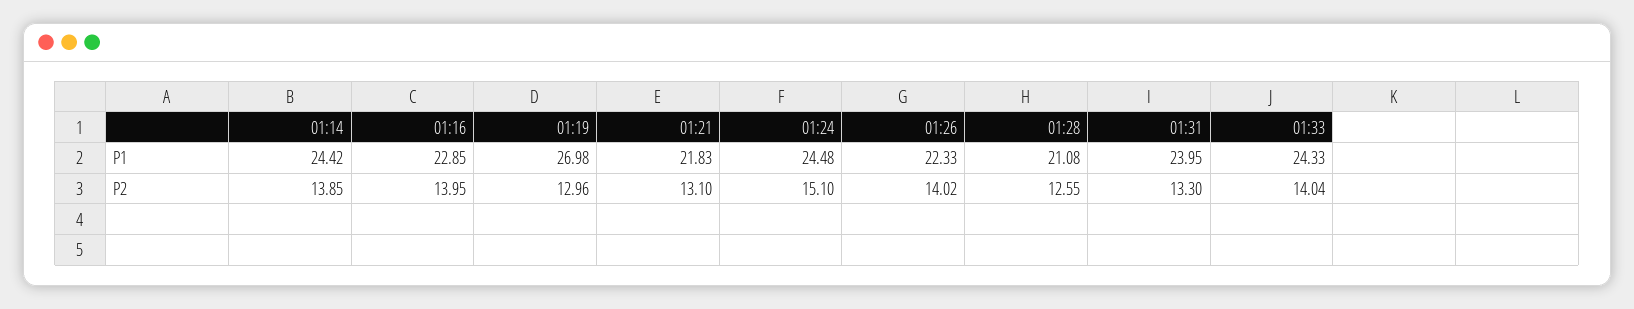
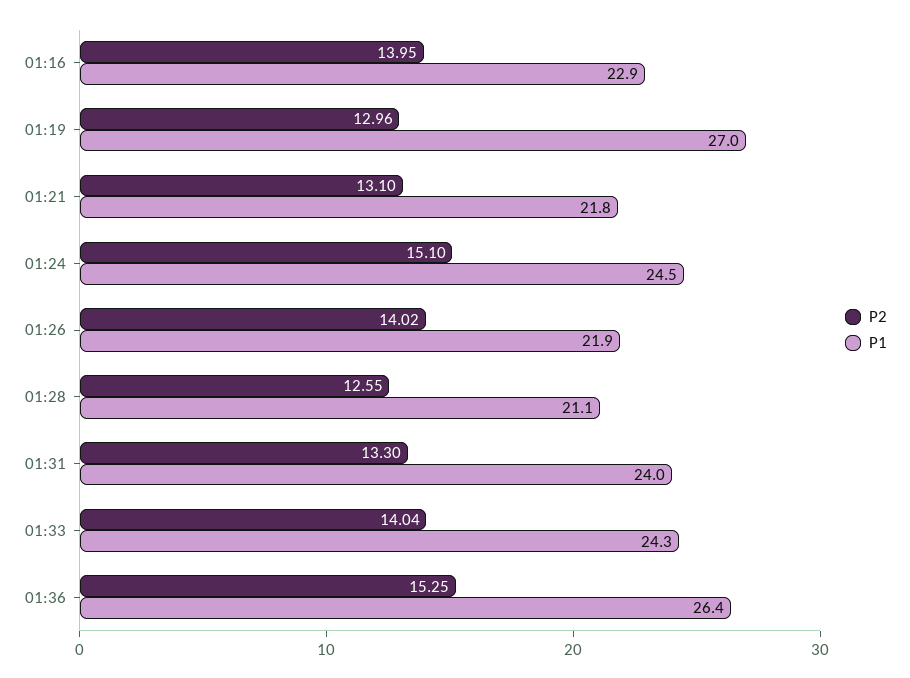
P1, 01:14: 24.42 -> none
P1, 01:26: 22.33 -> 21.9
P2, 01:14: 13.85 -> none
P2, 01:36: none -> 15.25
P1, 01:36: none -> 26.4

